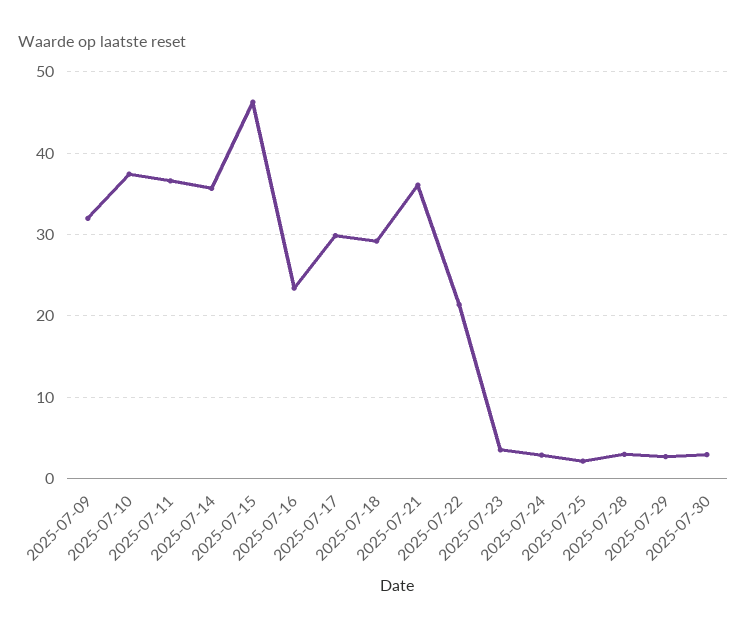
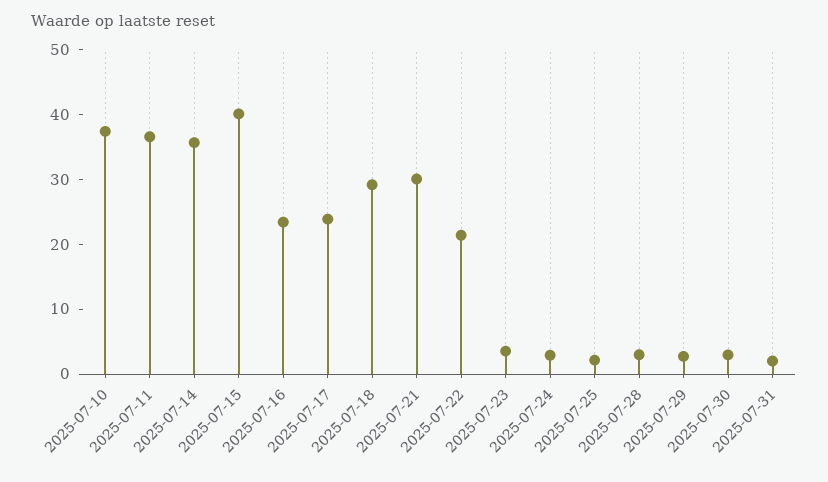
2025-07-09: 32 -> none
2025-07-15: 46 -> 40
2025-07-17: 30 -> 24
2025-07-21: 36 -> 30
2025-07-31: none -> 2

